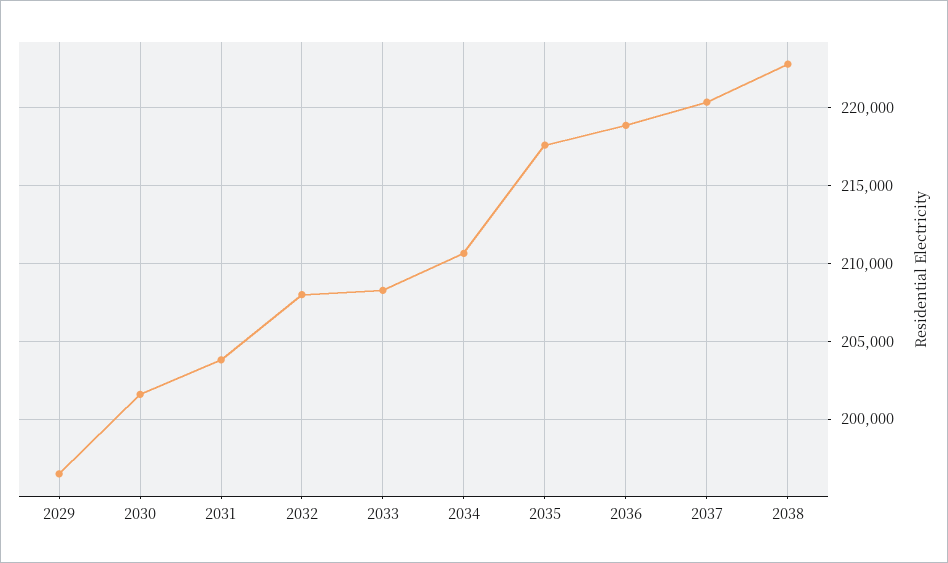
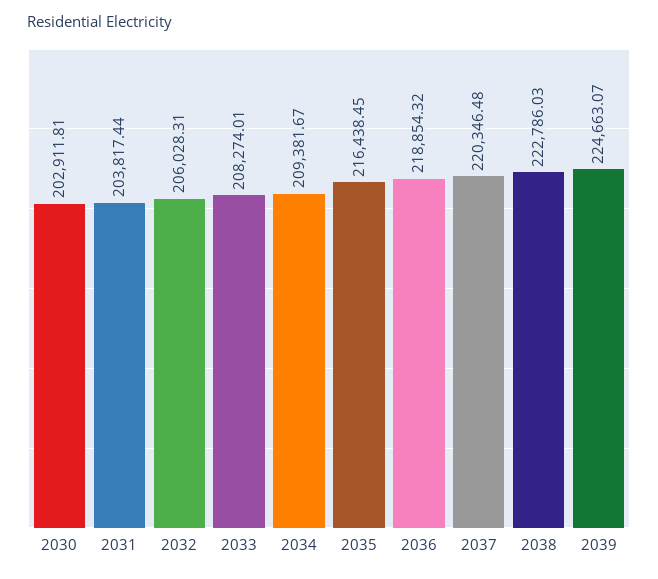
2029: 196500 -> none
2030: 201500 -> 202911.81
2032: 208000 -> 206028.31
2034: 210500 -> 209381.67
2035: 217500 -> 216438.45
2039: none -> 224663.07

